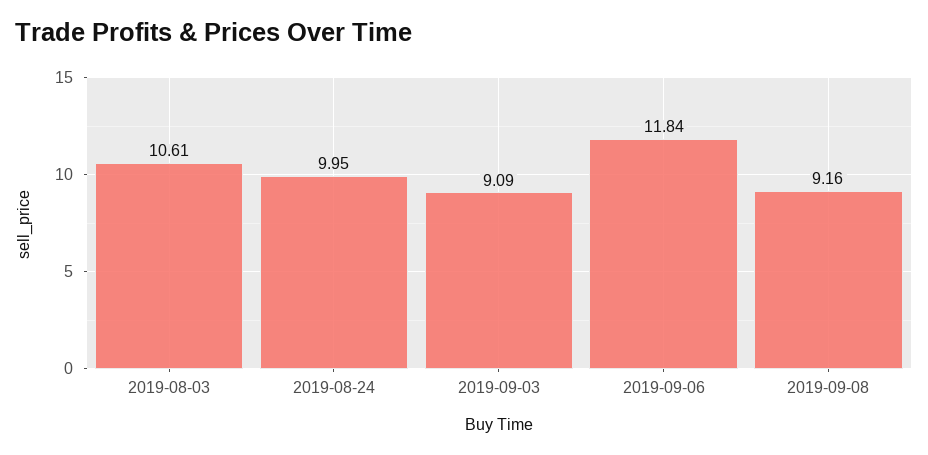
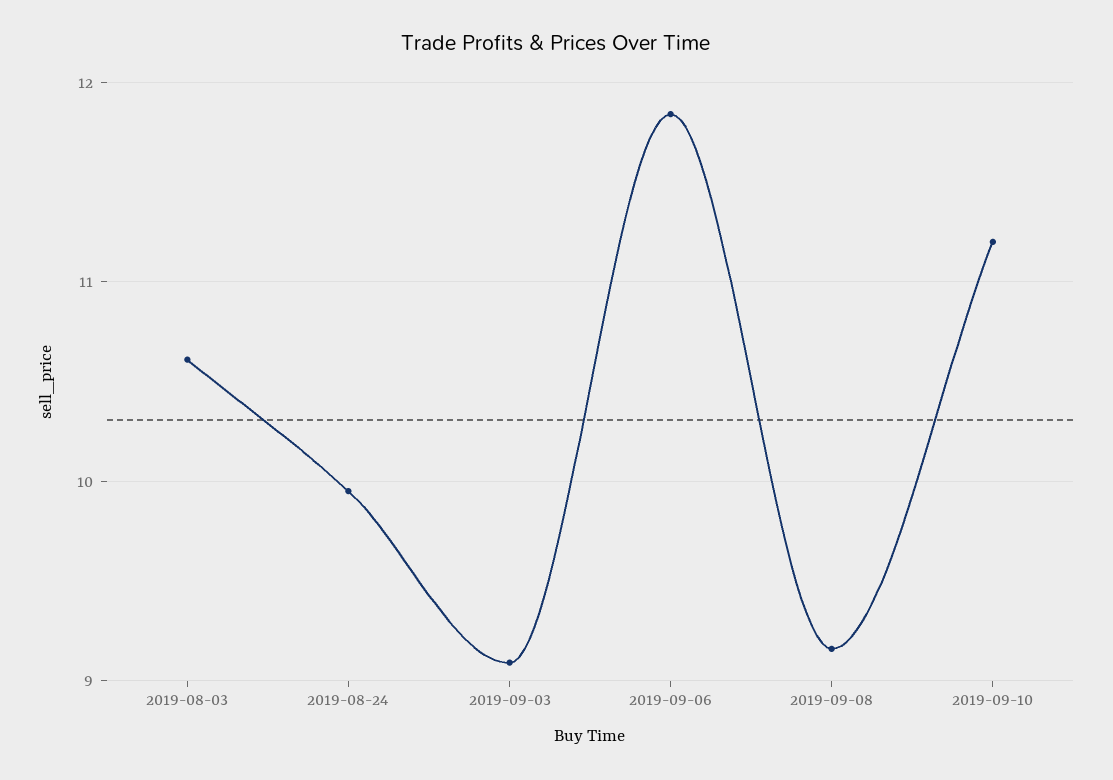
2019-09-10: none -> 11.2

